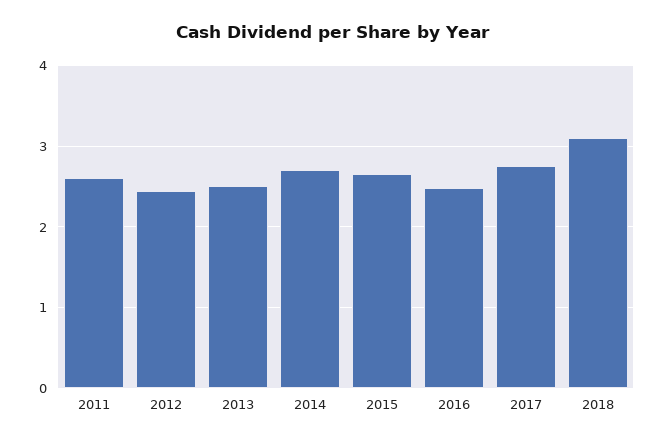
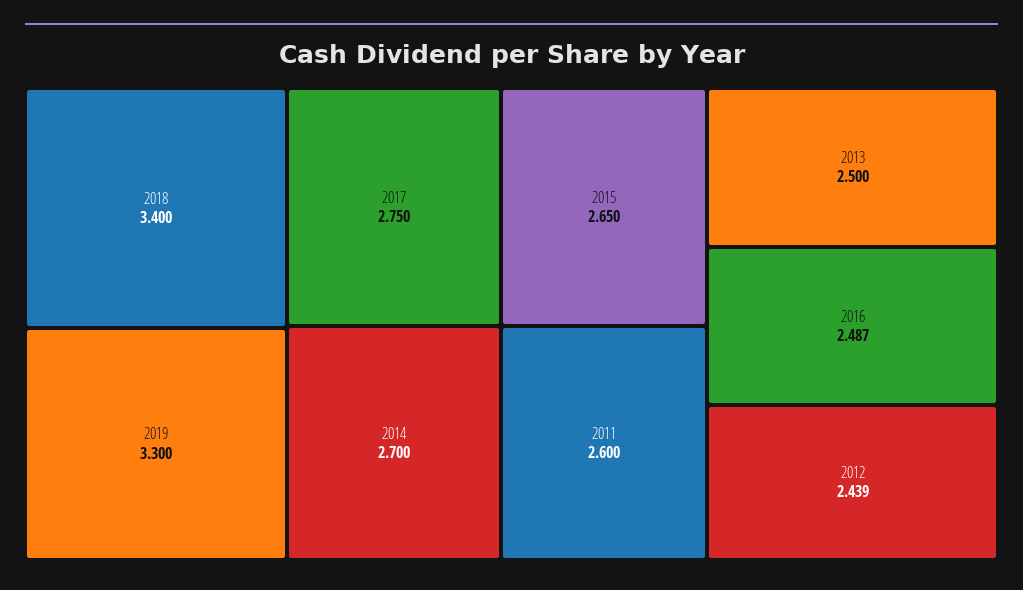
2018: 3.1 -> 3.4
2019: none -> 3.3

